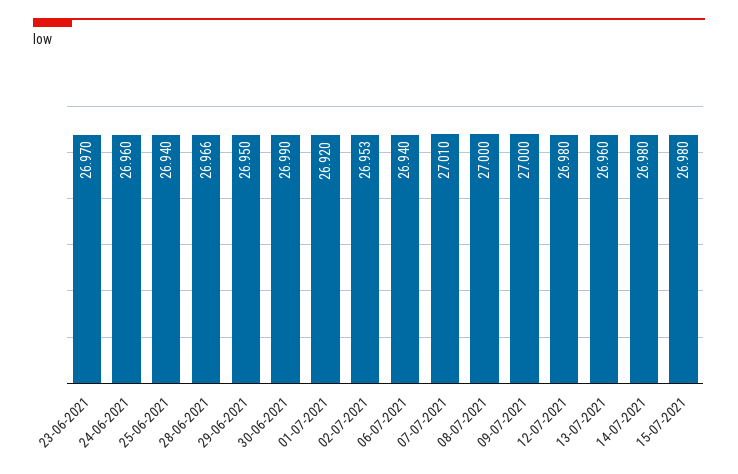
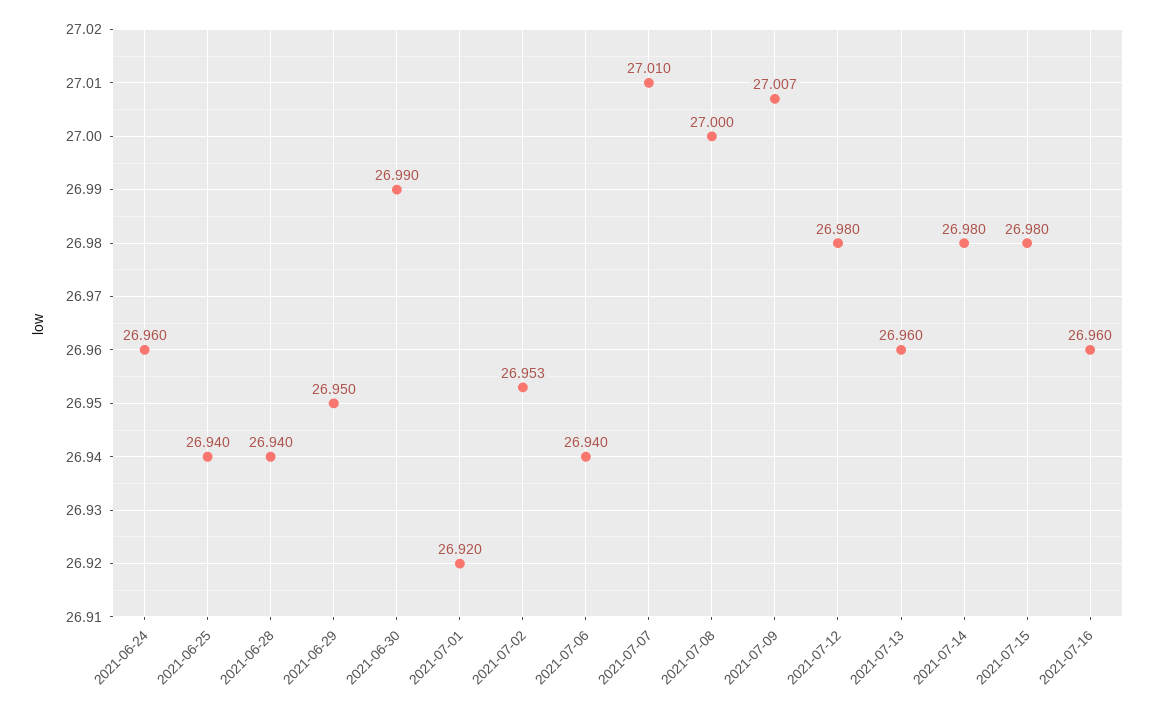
23-06-2021: 26.97 -> none
28-06-2021: 26.966 -> 26.94
09-07-2021: 27 -> 27.007
2021-07-16: none -> 26.96

